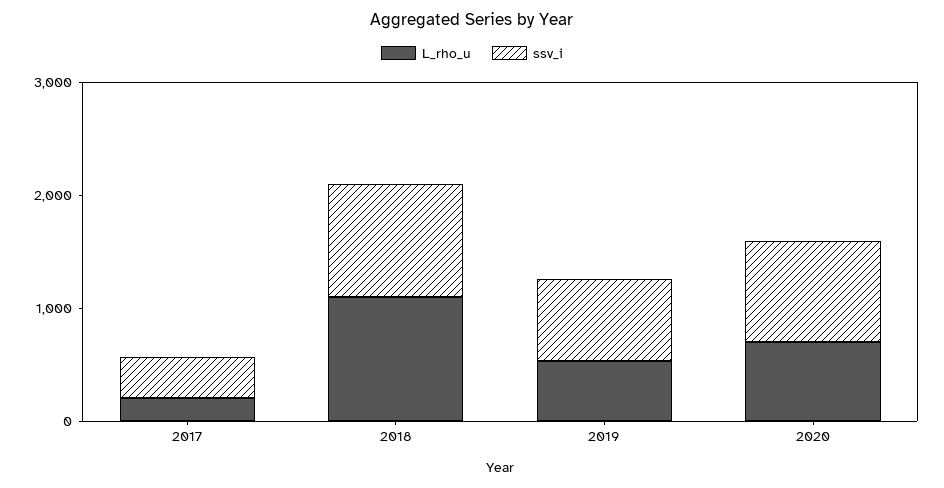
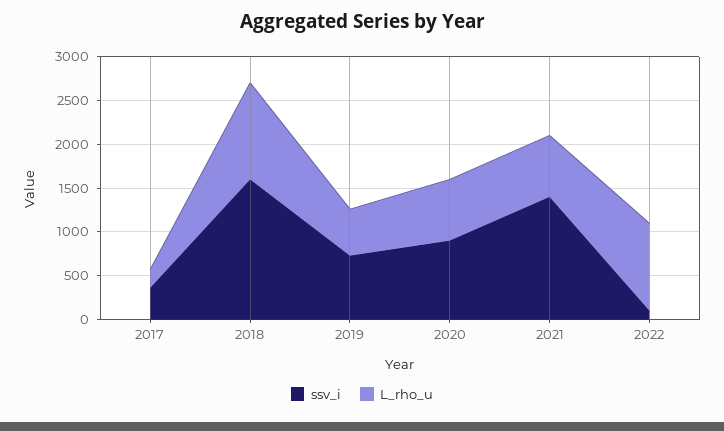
ssv_i, 2018: 1000 -> 1600
ssv_i, 2021: none -> 1400
L_rho_u, 2021: none -> 700
ssv_i, 2022: none -> 100
L_rho_u, 2022: none -> 1000

